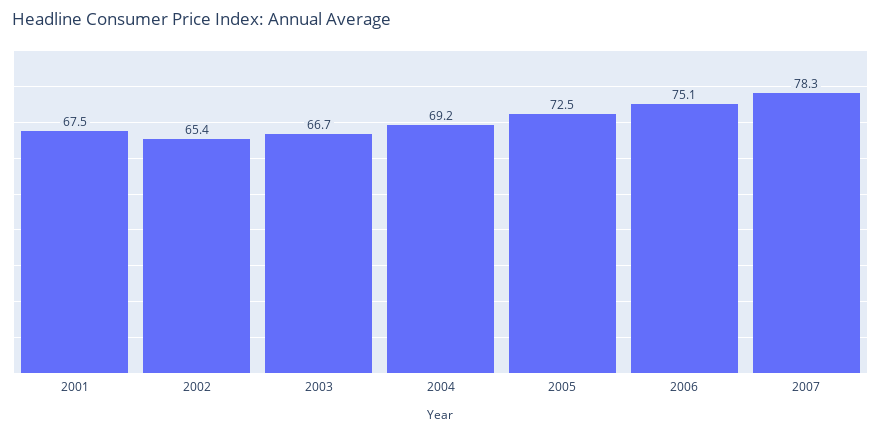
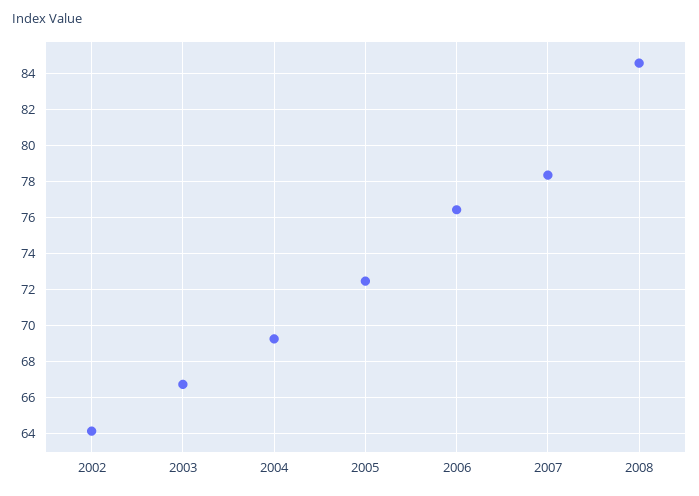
2001: 67.5 -> none
2002: 65.4 -> 64
2006: 75.1 -> 76.5
2008: none -> 84.5

